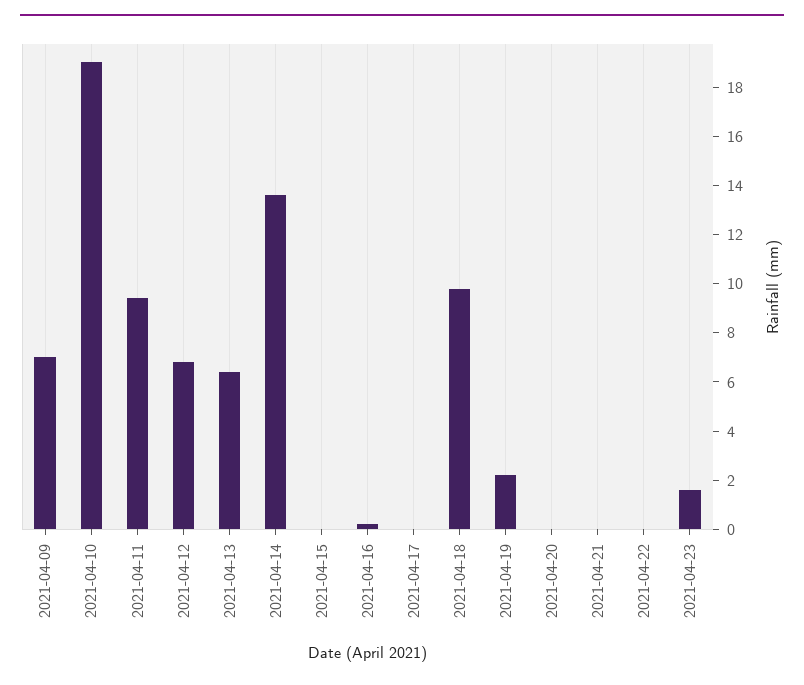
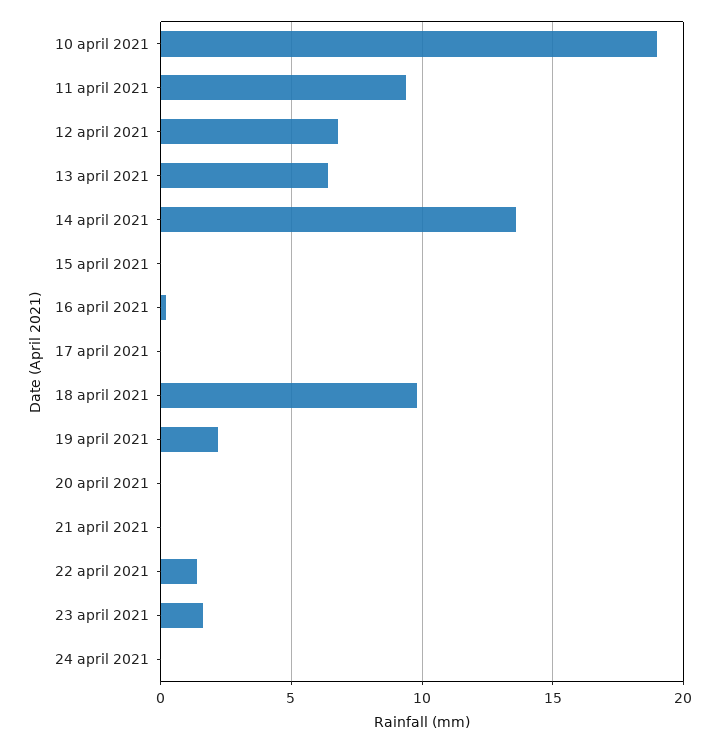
2021-04-09: 7 -> none
2021-04-22: 0 -> 1.5
24 april 2021: none -> 0

